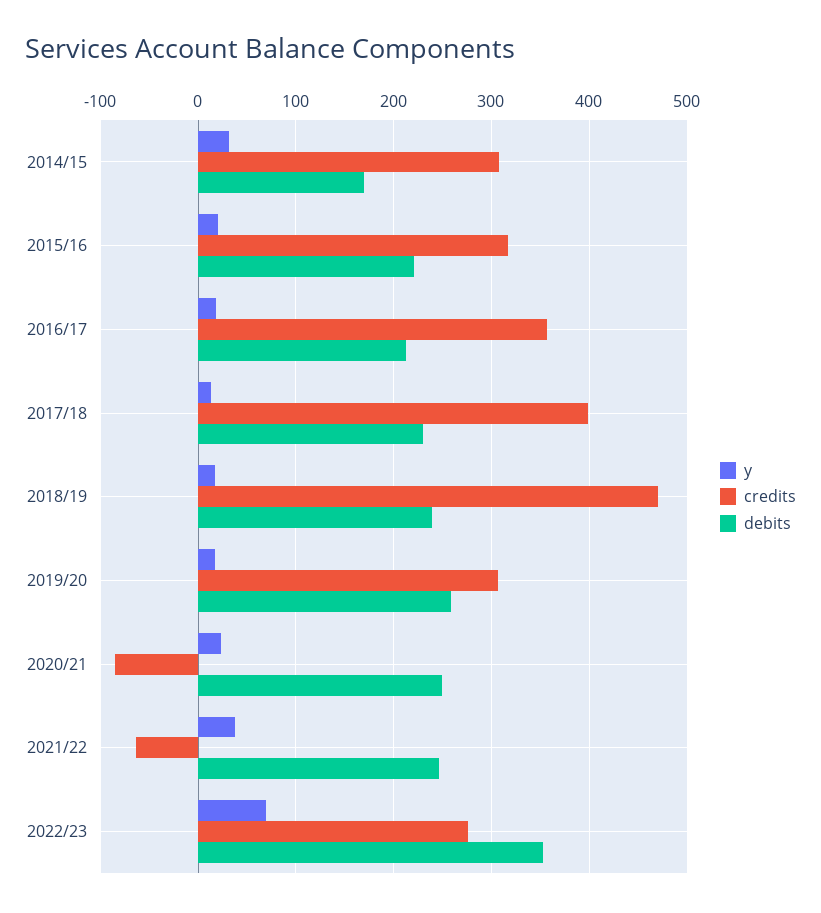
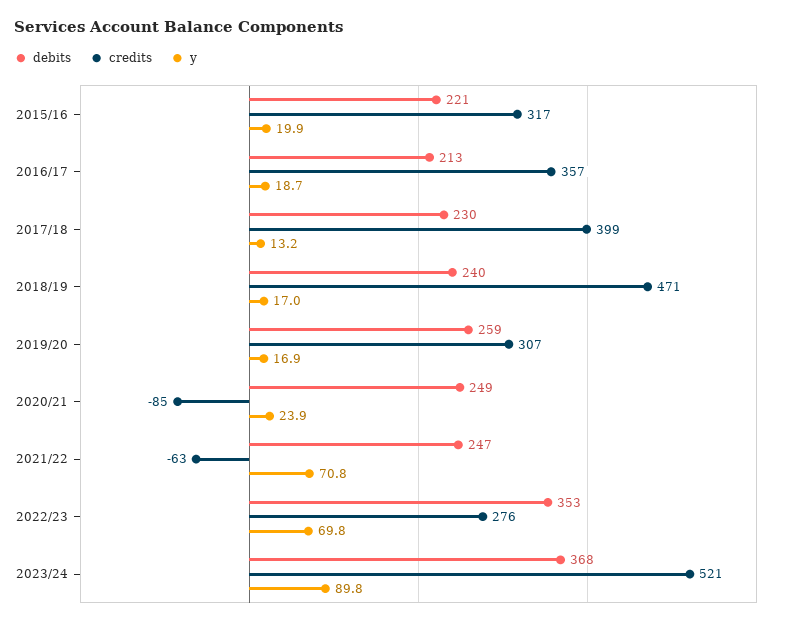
y, 2014/15: 30 -> none
credits, 2014/15: 310 -> none
debits, 2014/15: 170 -> none
y, 2021/22: 40 -> 70.8
debits, 2023/24: none -> 368
credits, 2023/24: none -> 521
y, 2023/24: none -> 89.8

